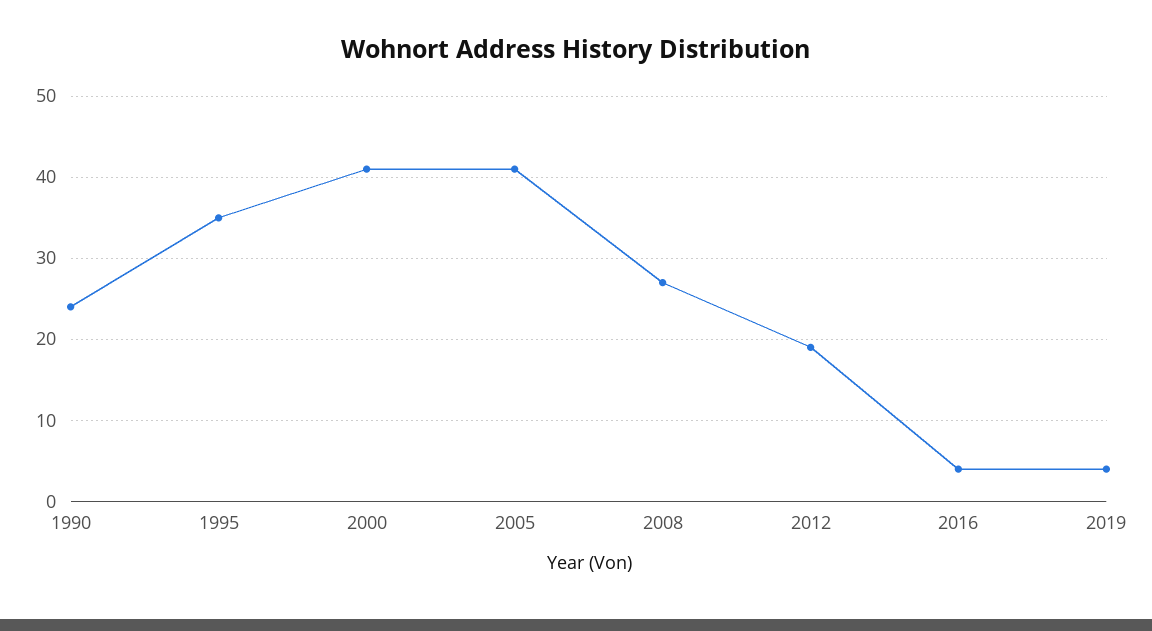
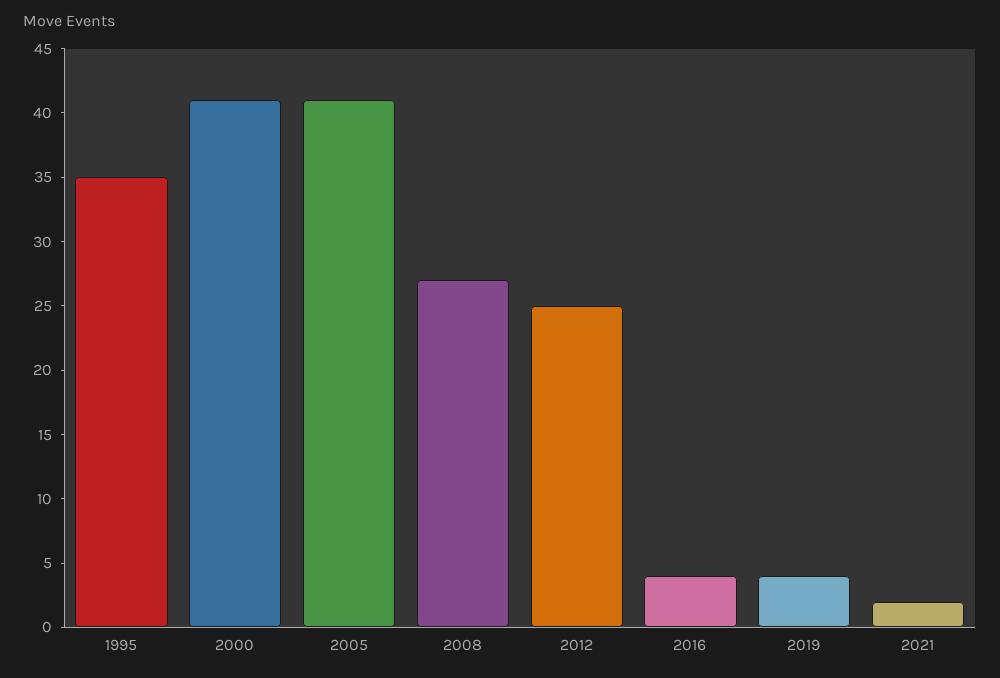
1990: 24 -> none
2012: 19 -> 25
2021: none -> 2

